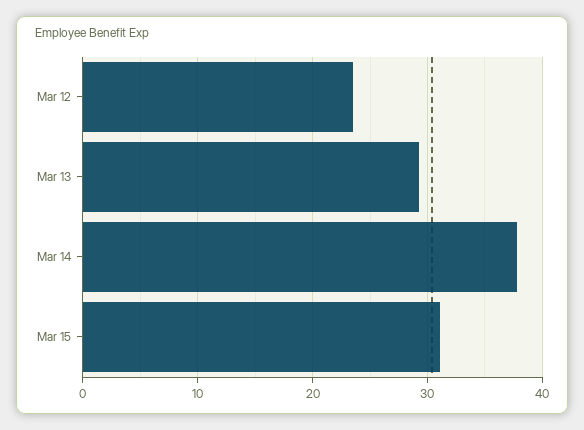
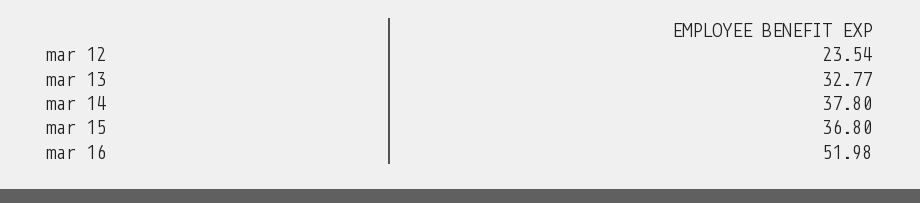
Mar 13: 29 -> 32.77
Mar 15: 31 -> 36.8
mar 16: none -> 51.98

